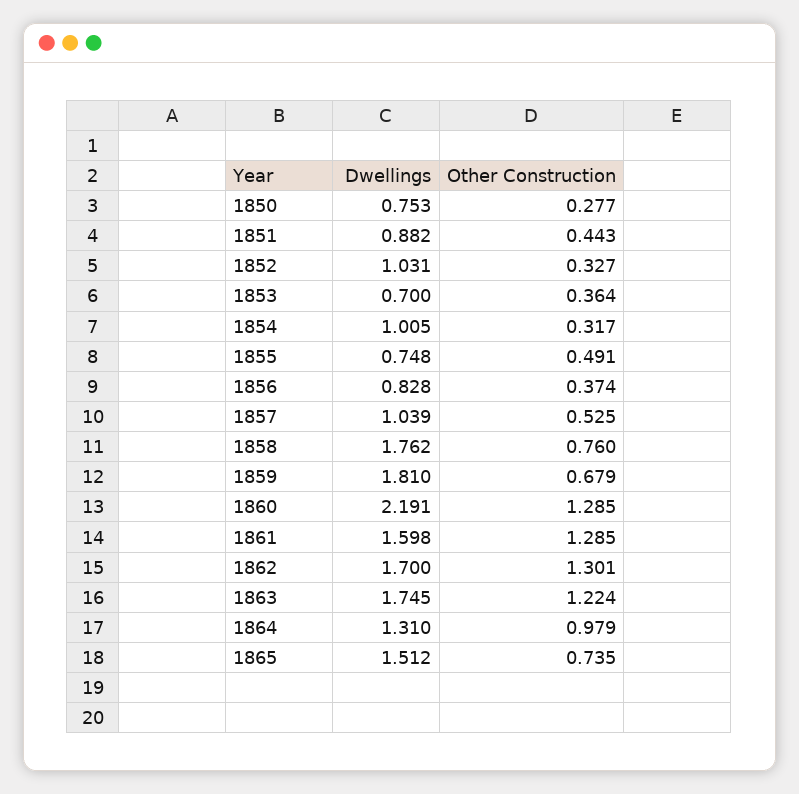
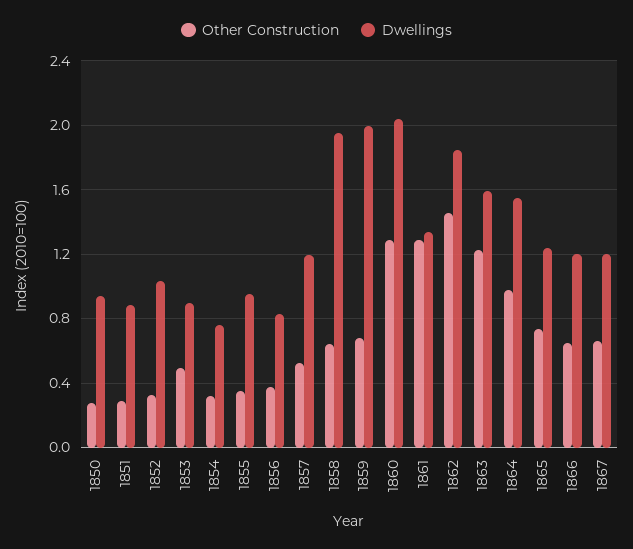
Dwellings, 1850: 0.753 -> 0.95
Other Construction, 1851: 0.443 -> 0.3
Dwellings, 1853: 0.7 -> 0.9
Other Construction, 1853: 0.364 -> 0.5
Dwellings, 1854: 1.005 -> 0.75
Dwellings, 1855: 0.748 -> 0.95
Other Construction, 1855: 0.491 -> 0.35
Dwellings, 1857: 1.039 -> 1.2
Dwellings, 1858: 1.762 -> 1.95
Other Construction, 1858: 0.76 -> 0.65
Dwellings, 1859: 1.81 -> 2
Dwellings, 1860: 2.191 -> 2.05
Dwellings, 1861: 1.598 -> 1.35
Dwellings, 1862: 1.7 -> 1.85
Other Construction, 1862: 1.301 -> 1.45
Dwellings, 1863: 1.745 -> 1.6
Dwellings, 1864: 1.31 -> 1.55
Dwellings, 1865: 1.512 -> 1.25
Other Construction, 1866: none -> 0.65
Dwellings, 1866: none -> 1.2
Other Construction, 1867: none -> 0.65
Dwellings, 1867: none -> 1.2

